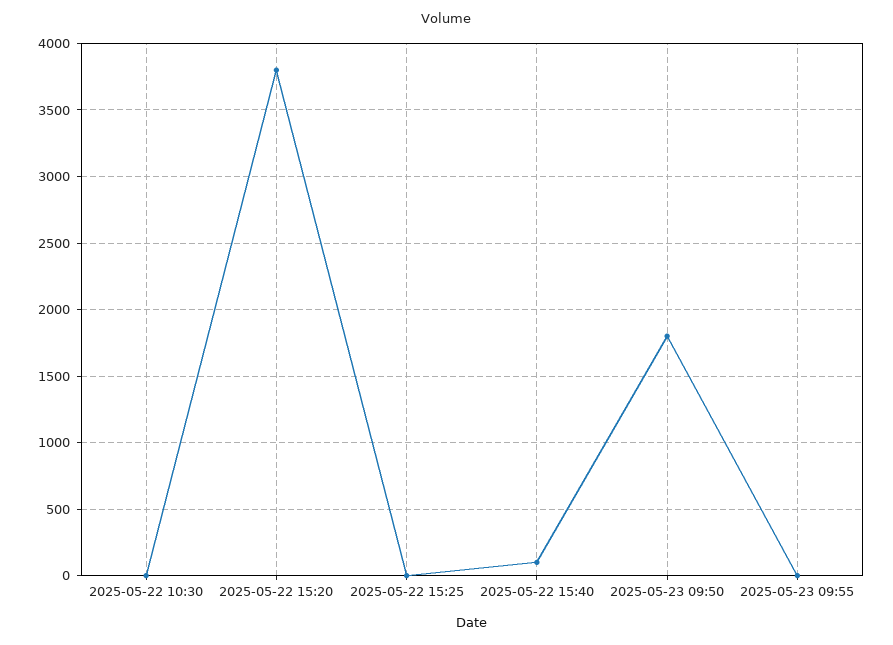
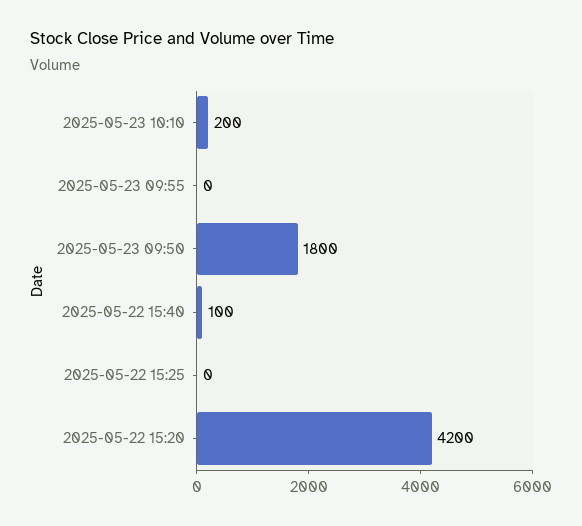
2025-05-22 10:30: 0 -> none
2025-05-22 15:20: 3800 -> 4200
2025-05-23 10:10: none -> 200

